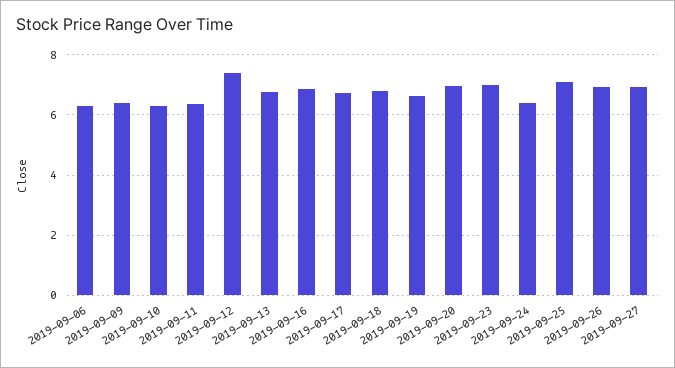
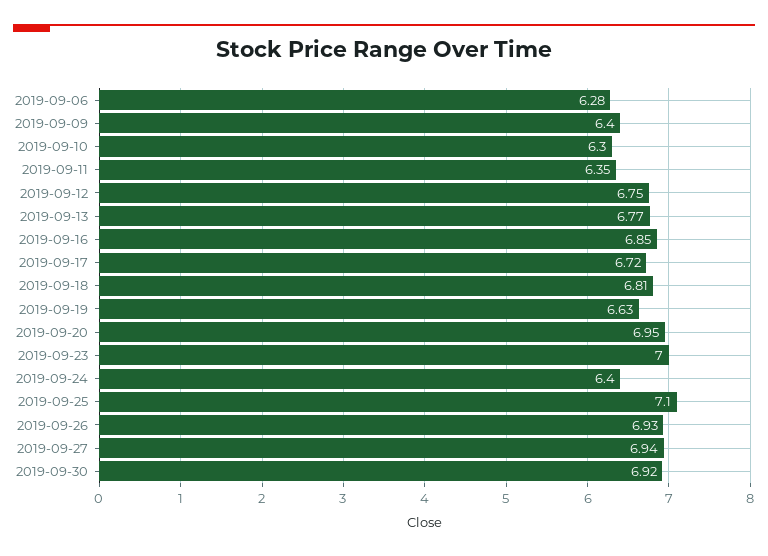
2019-09-12: 7.4 -> 6.75
2019-09-30: none -> 6.92

